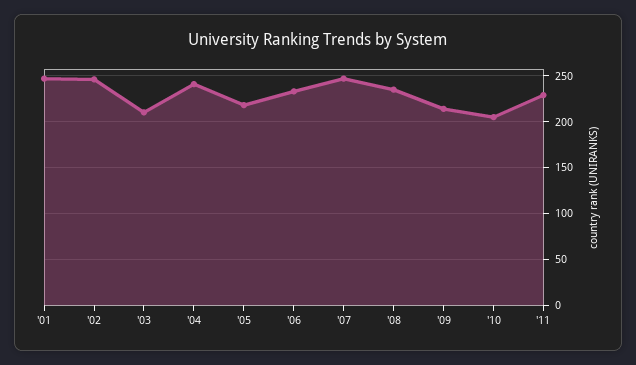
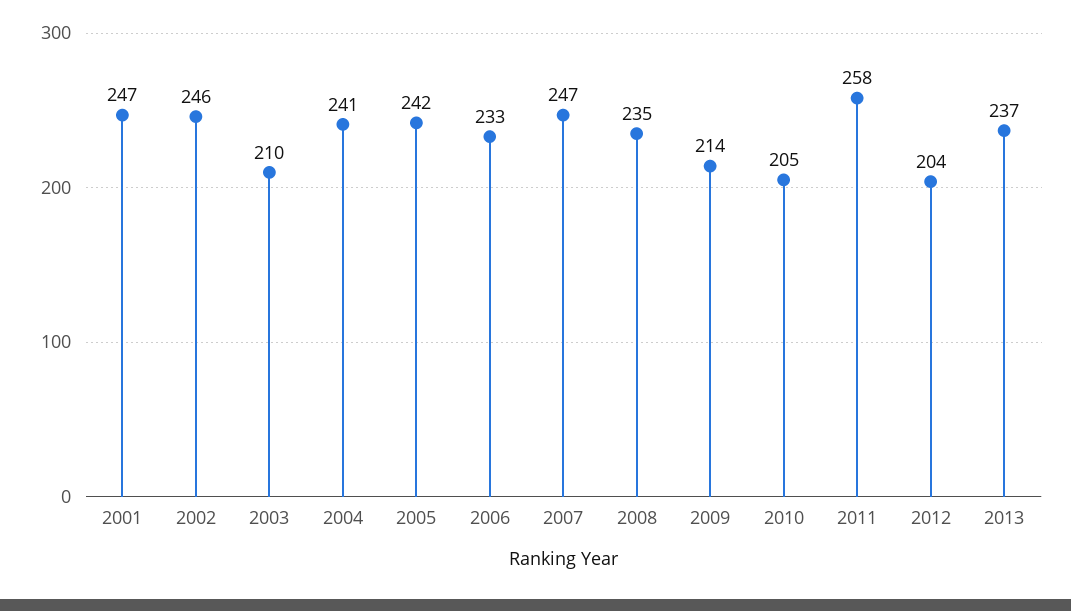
'05: 220 -> 242
'11: 230 -> 258
2012: none -> 204
2013: none -> 237

